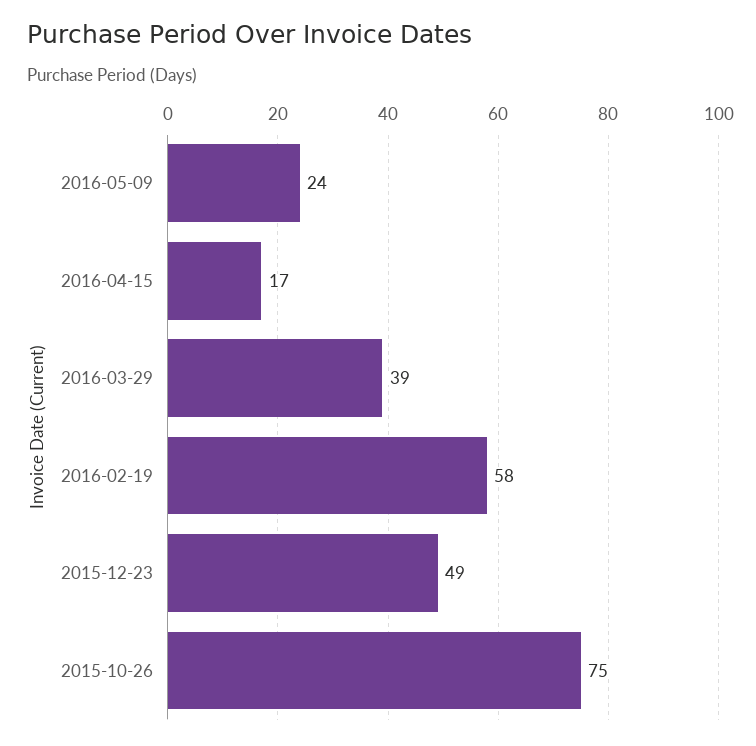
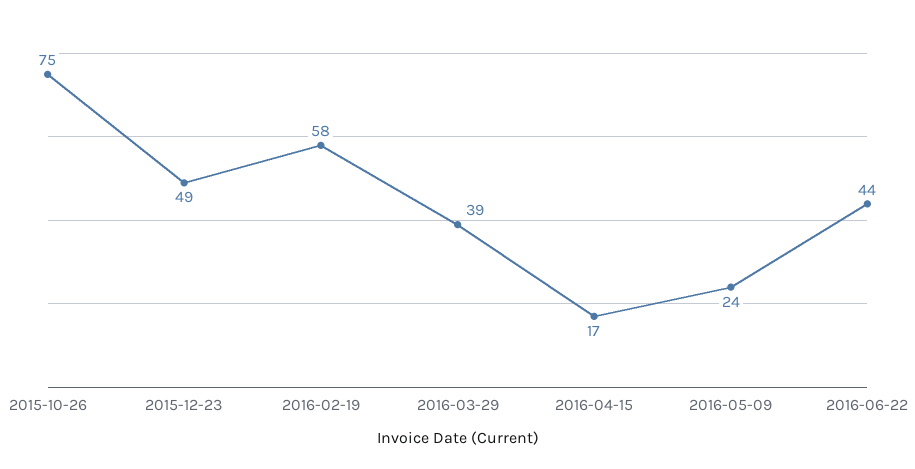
2016-06-22: none -> 44

